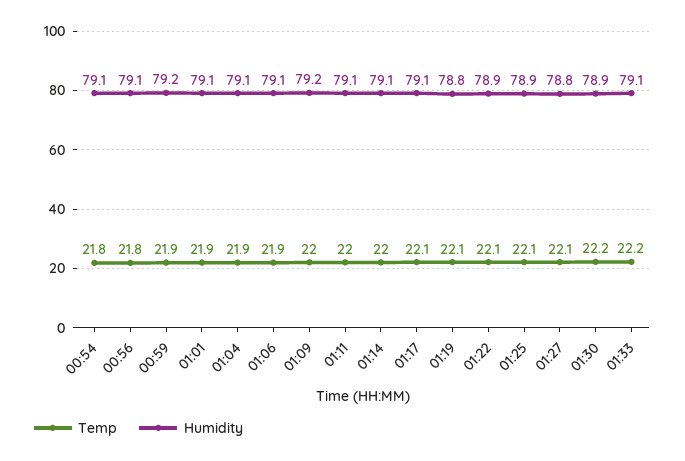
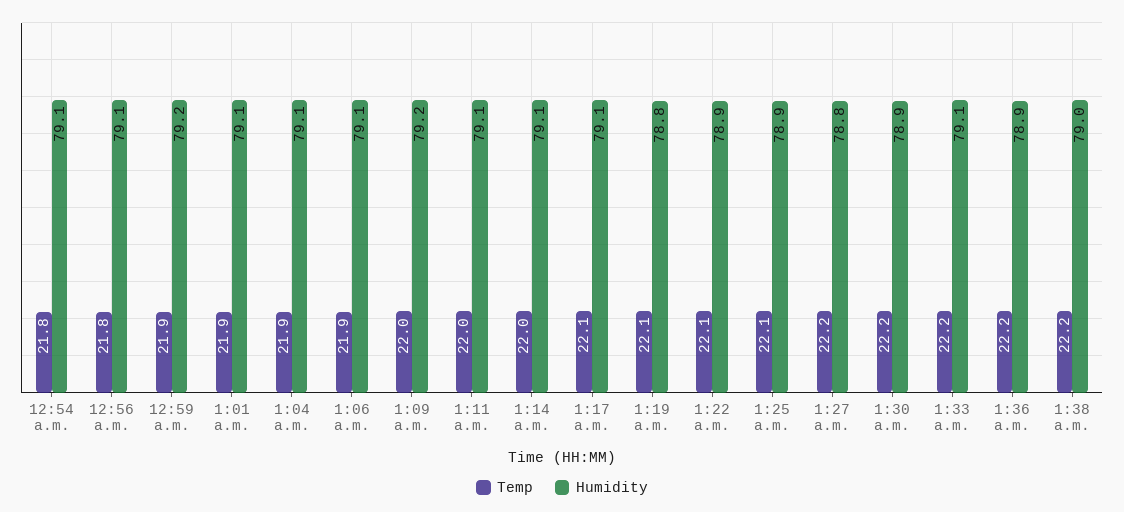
Temp, 01:27: 22.1 -> 22.2
Temp, 1:36 a.m.: none -> 22.2
Humidity, 1:36 a.m.: none -> 78.9
Temp, 1:38 a.m.: none -> 22.2
Humidity, 1:38 a.m.: none -> 79

